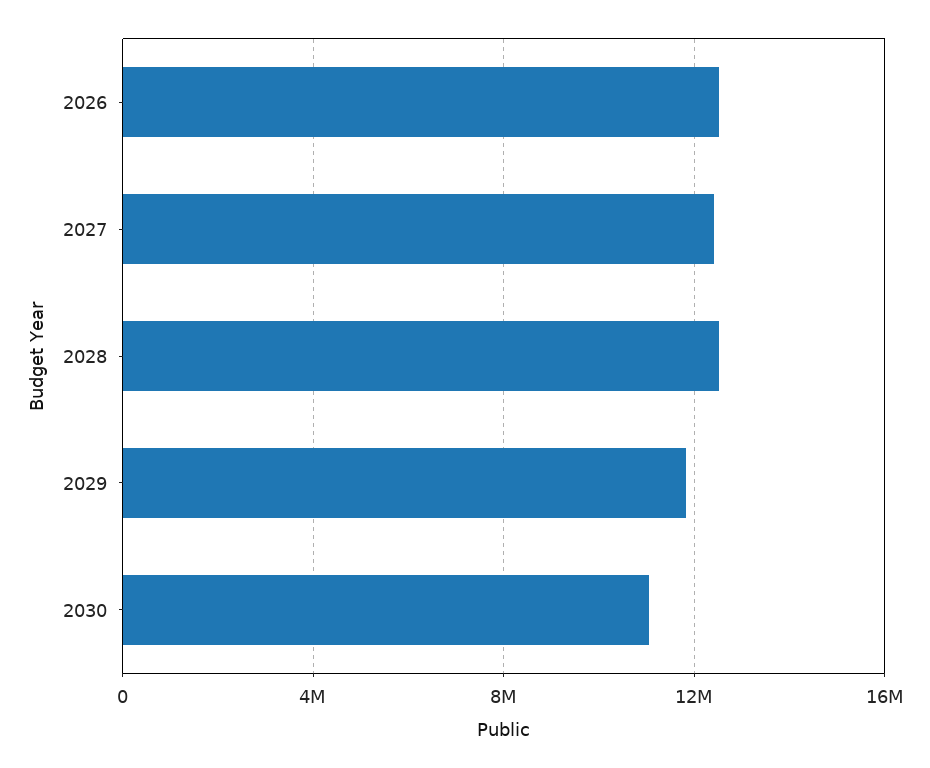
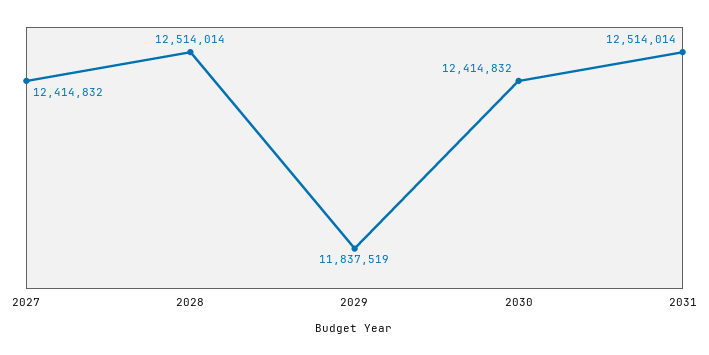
2026: 12500000 -> none
2030: 11000000 -> 12414832
2031: none -> 12514014

